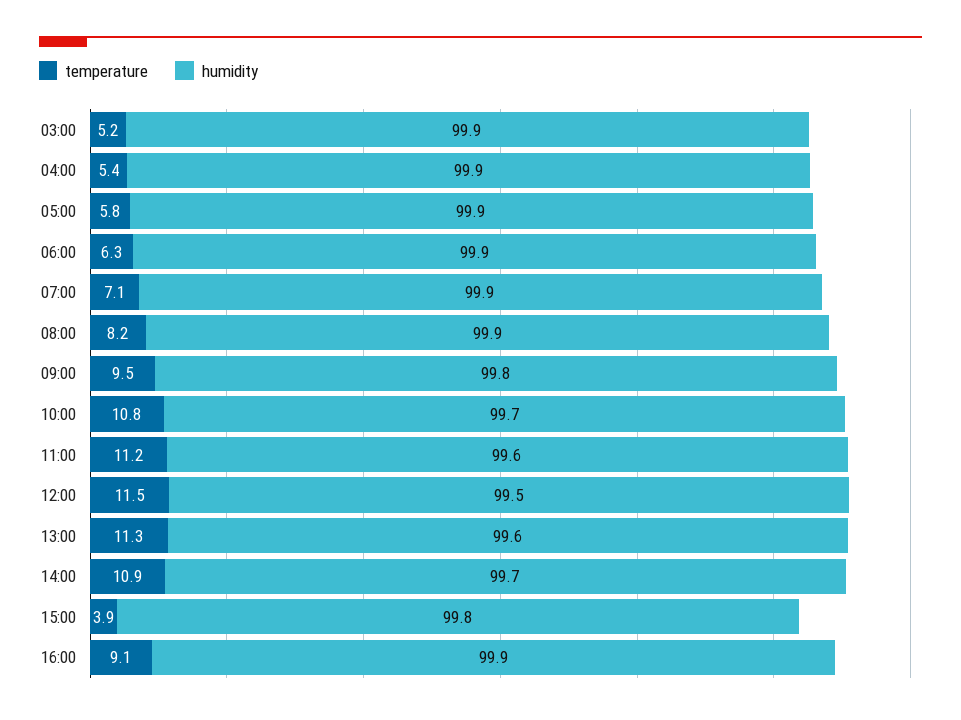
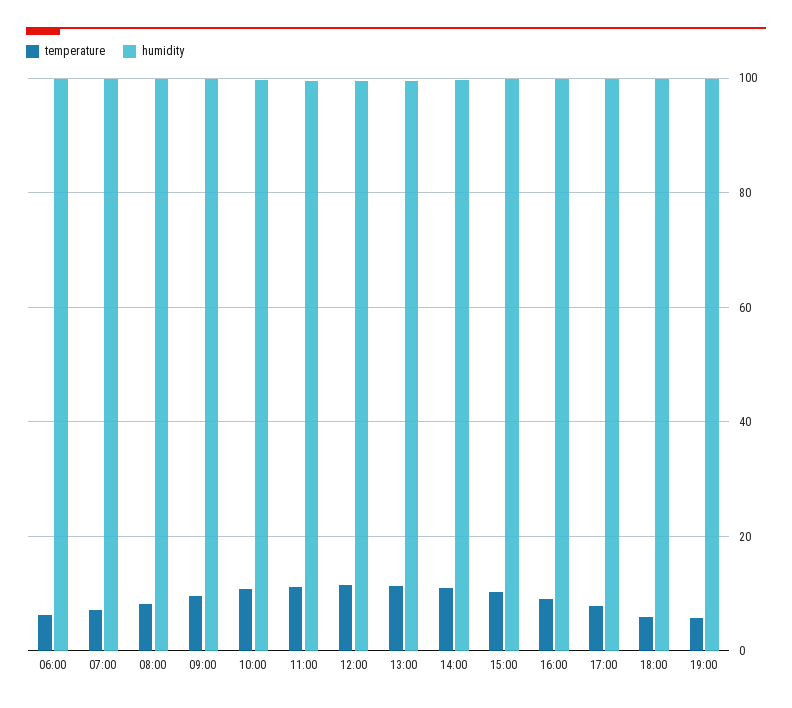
temperature, 03:00: 5.2 -> none
humidity, 03:00: 99.9 -> none
temperature, 04:00: 5.4 -> none
humidity, 04:00: 99.9 -> none
temperature, 05:00: 5.8 -> none
humidity, 05:00: 99.9 -> none
temperature, 15:00: 3.9 -> 10
temperature, 17:00: none -> 8
humidity, 17:00: none -> 100
temperature, 18:00: none -> 6
humidity, 18:00: none -> 100
temperature, 19:00: none -> 6
humidity, 19:00: none -> 100

